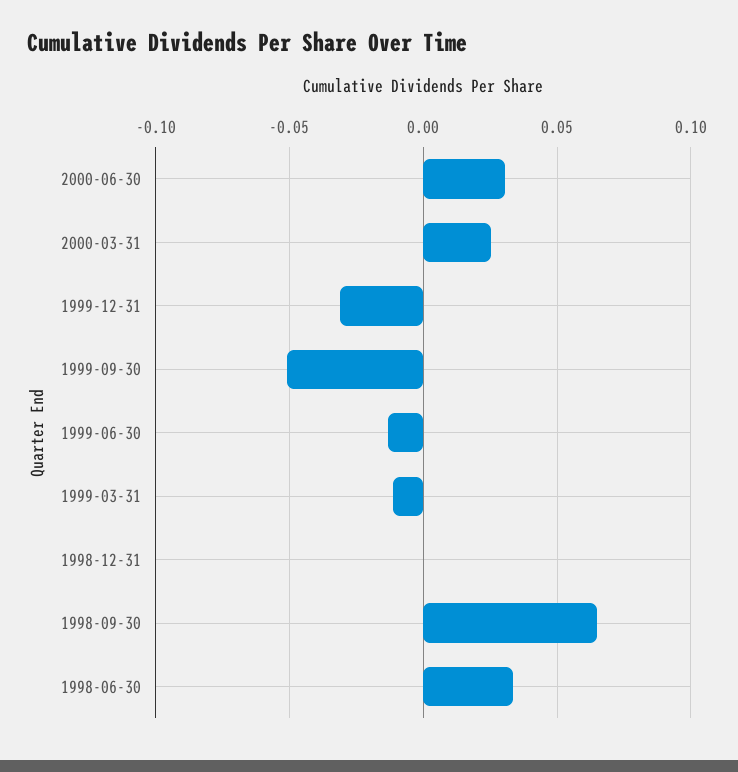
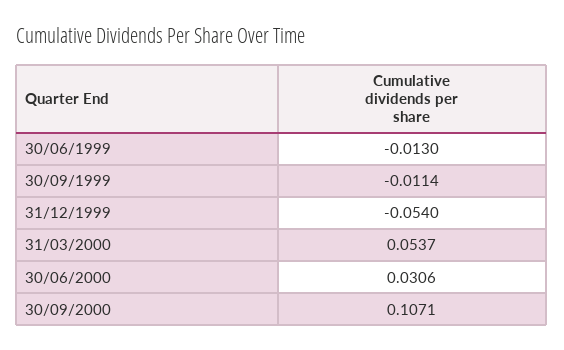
2000-03-31: 0.025 -> 0.0537
1999-12-31: -0.03 -> -0.054
1999-09-30: -0.05 -> -0.0114
1999-03-31: -0.01 -> none
1998-12-31: 0 -> none
1998-09-30: 0.065 -> none
1998-06-30: 0.035 -> none
30/09/2000: none -> 0.1071

